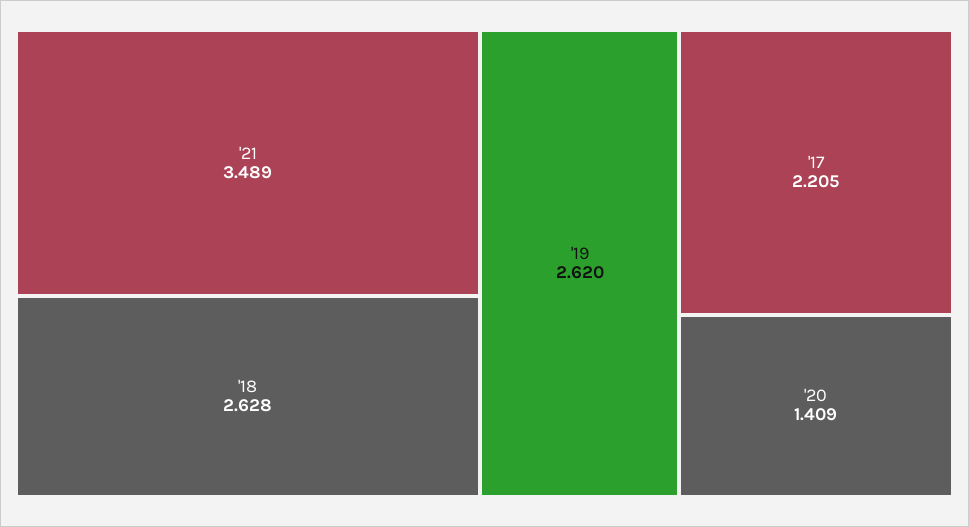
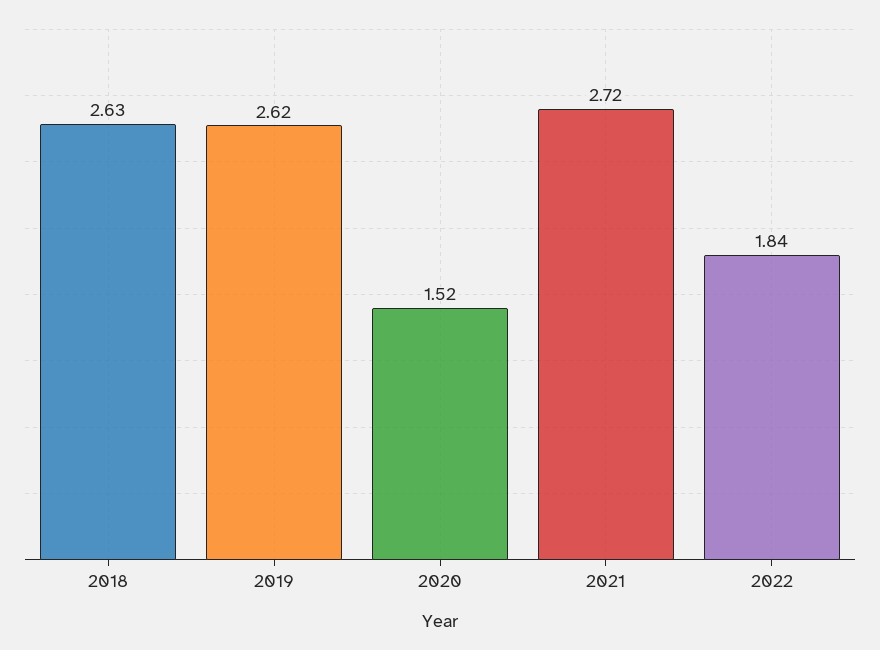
'21: 3.489 -> 2.72
'17: 2.205 -> none
'20: 1.409 -> 1.52
2022: none -> 1.84

